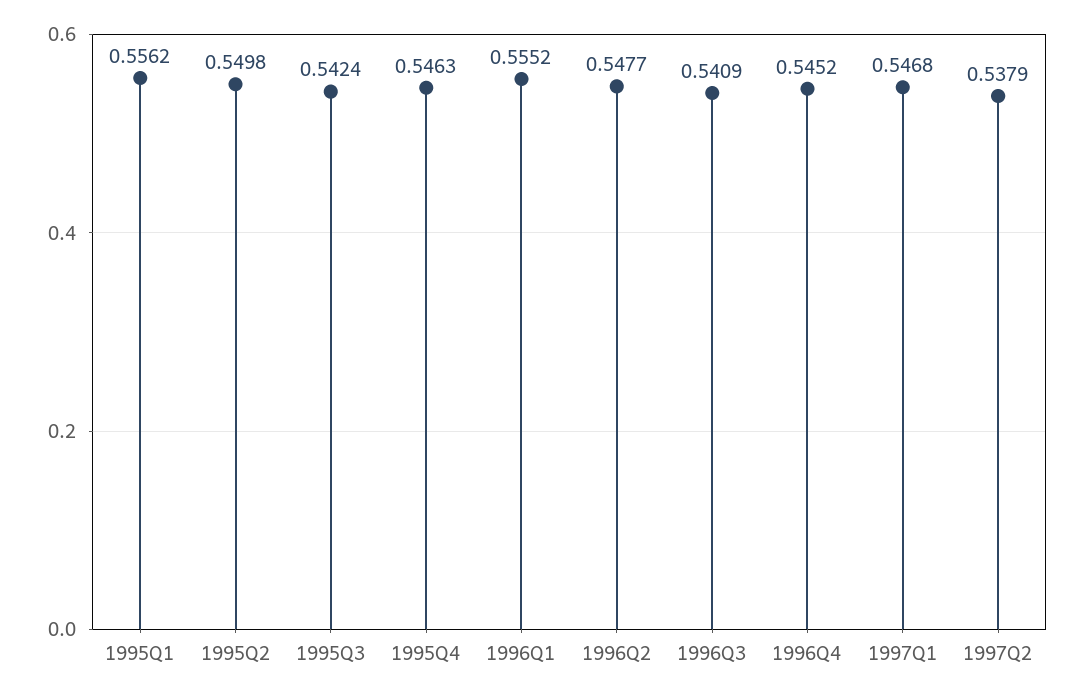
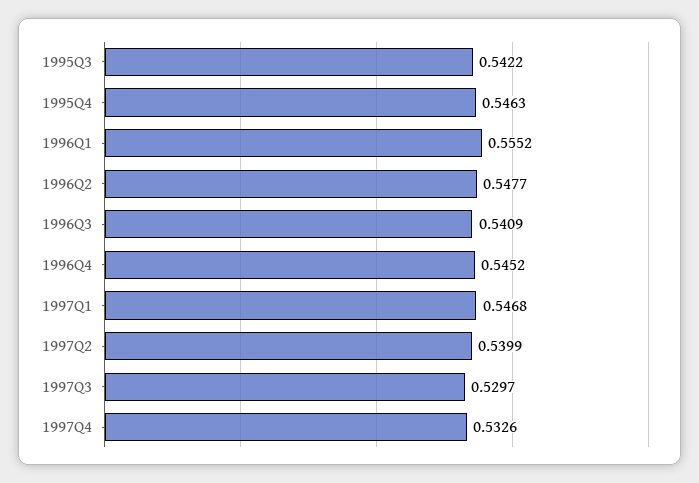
1995Q1: 0.5562 -> none
1995Q2: 0.5498 -> none
1995Q3: 0.5424 -> 0.5422
1997Q2: 0.5379 -> 0.5399
1997Q3: none -> 0.5297
1997Q4: none -> 0.5326

